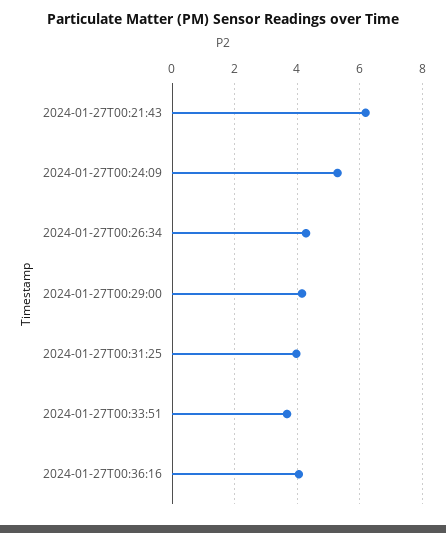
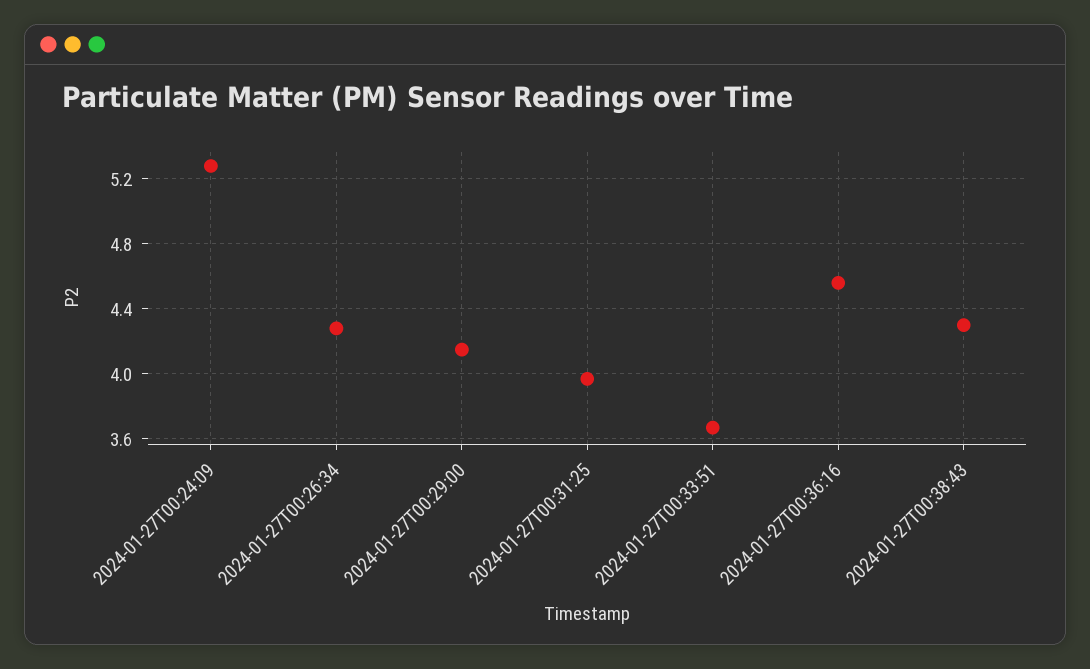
2024-01-27T00:21:43: 6.2 -> none
2024-01-27T00:36:16: 4 -> 4.55
2024-01-27T00:38:43: none -> 4.3

